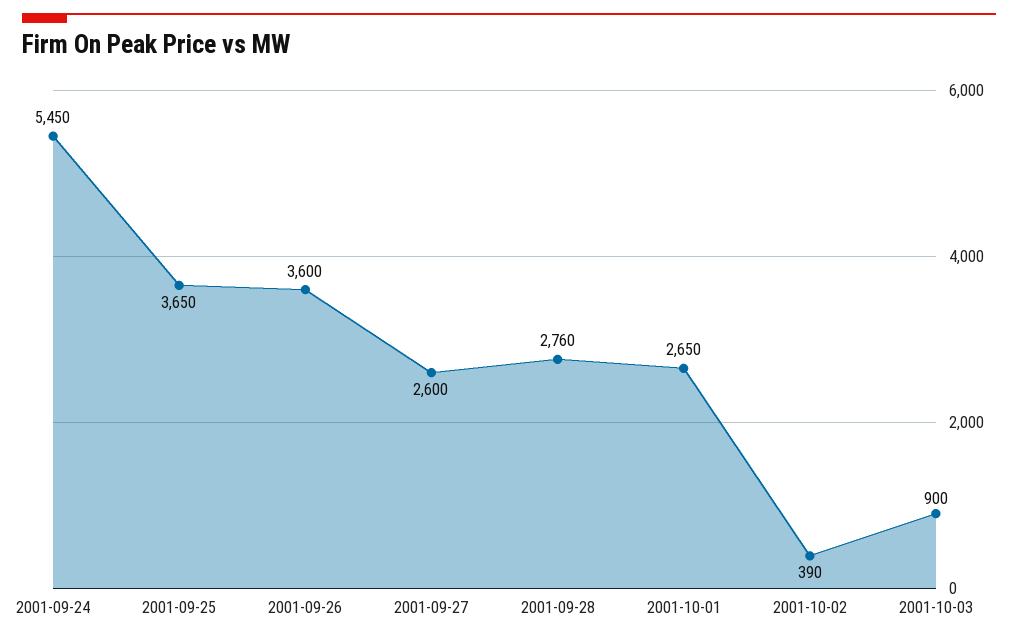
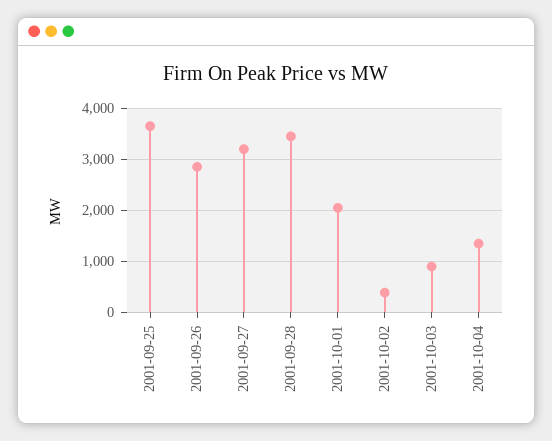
2001-09-24: 5450 -> none
2001-09-26: 3600 -> 2800
2001-09-27: 2600 -> 3200
2001-09-28: 2760 -> 3400
2001-10-01: 2650 -> 2000
2001-10-04: none -> 1400

